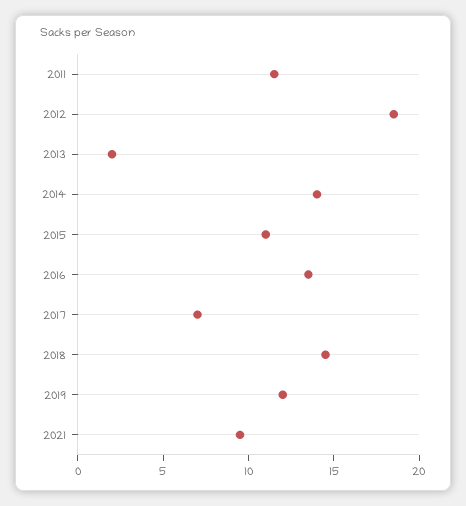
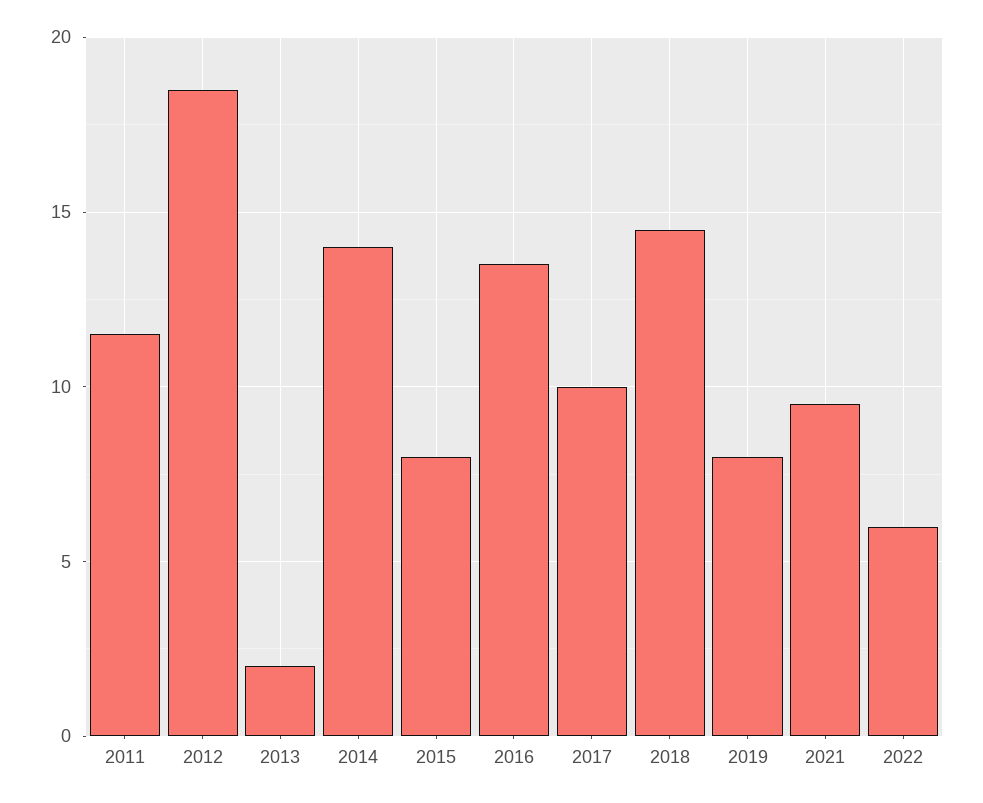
2015: 11 -> 8
2017: 7 -> 10
2019: 12 -> 8
2022: none -> 6

